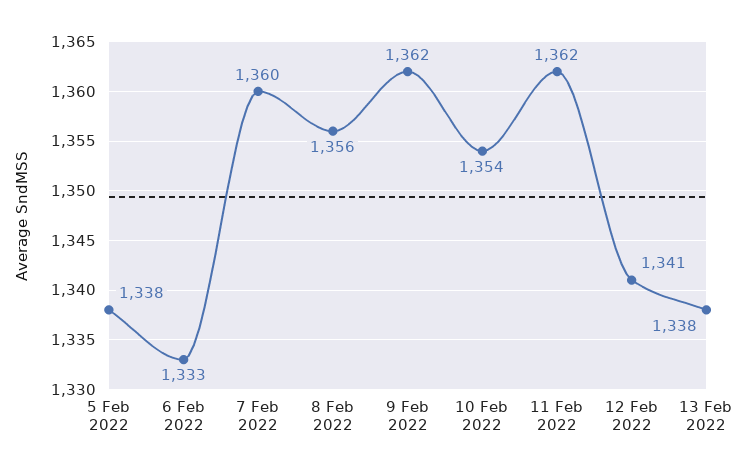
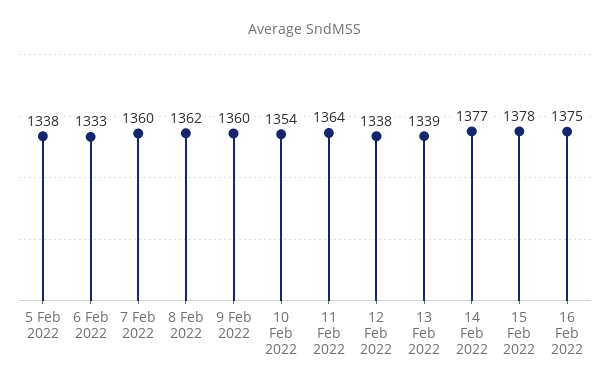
8 Feb 2022: 1356 -> 1362
9 Feb 2022: 1362 -> 1360
11 Feb 2022: 1362 -> 1364
12 Feb 2022: 1341 -> 1338
13 Feb 2022: 1338 -> 1339
14 Feb 2022: none -> 1377
15 Feb 2022: none -> 1378
16 Feb 2022: none -> 1375

